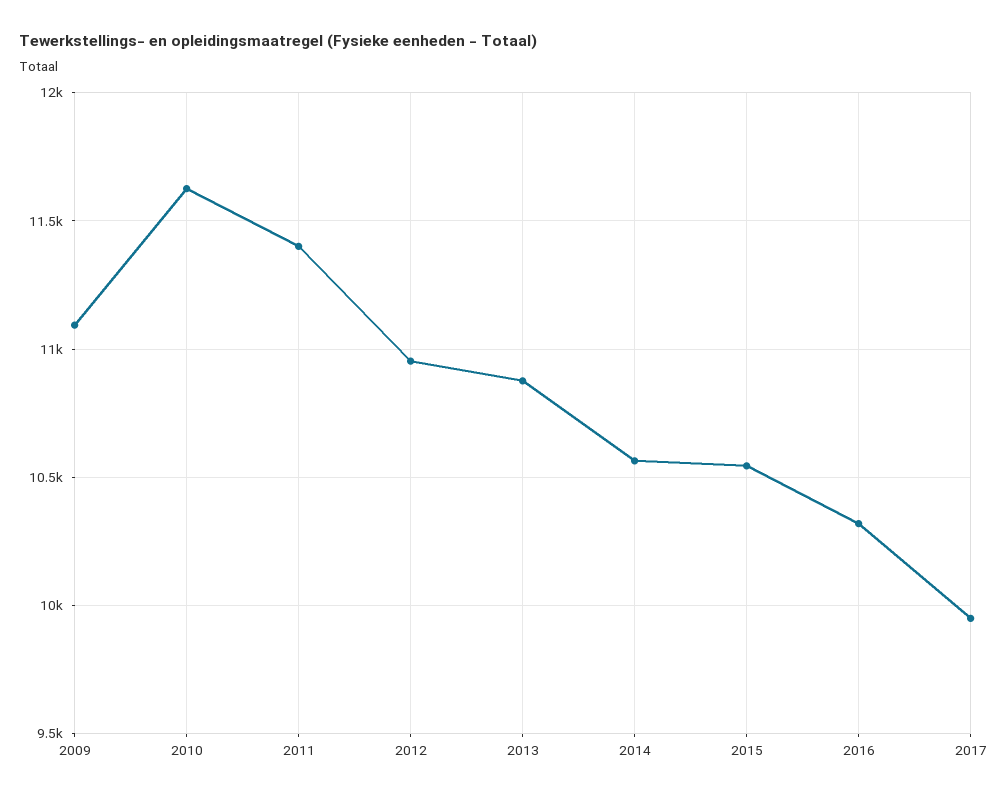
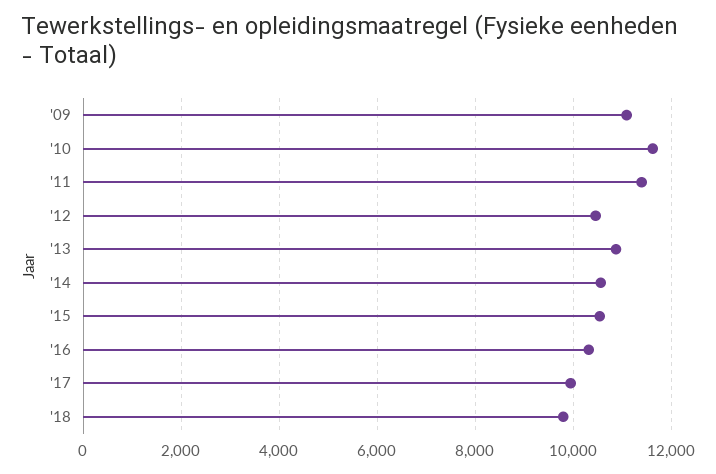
2012: 10950 -> 10400
'18: none -> 9800

